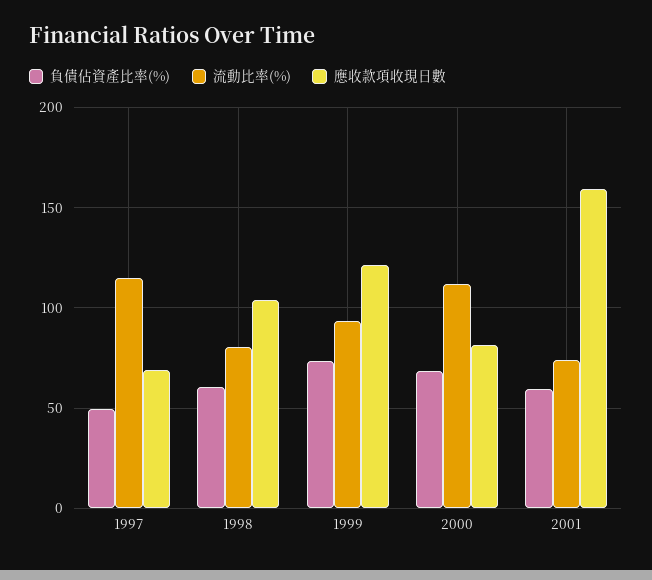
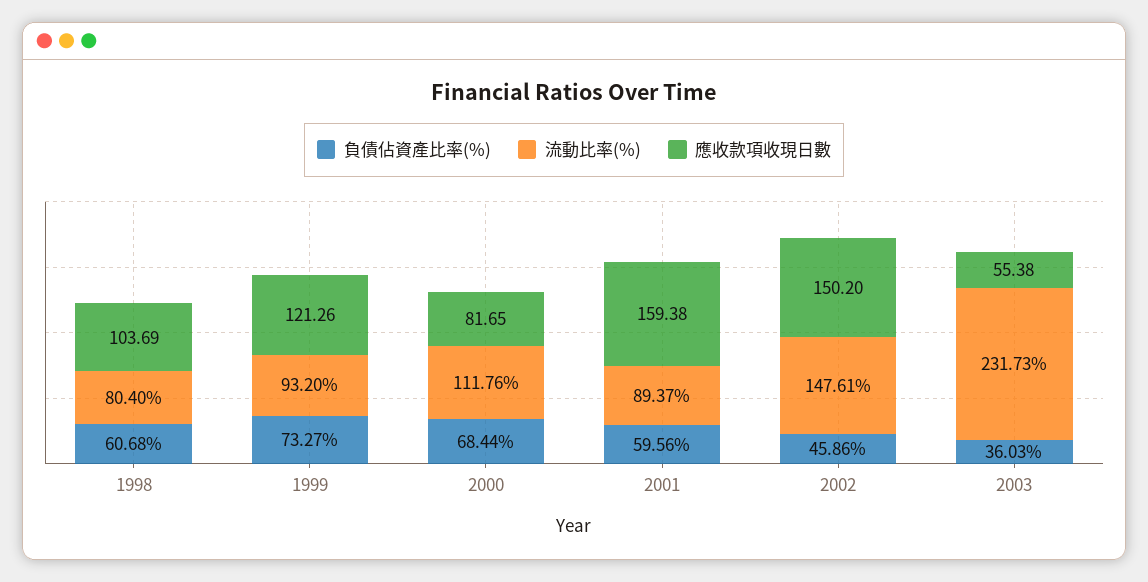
負債佔資產比率(%), 1997: 50 -> none
流動比率(%), 1997: 115 -> none
應收款項收現日數, 1997: 70 -> none
流動比率(%), 2001: 75 -> 89.37
負債佔資產比率(%), 2002: none -> 45.86
流動比率(%), 2002: none -> 147.61
應收款項收現日數, 2002: none -> 150.2
負債佔資產比率(%), 2003: none -> 36.03
流動比率(%), 2003: none -> 231.73
應收款項收現日數, 2003: none -> 55.38

